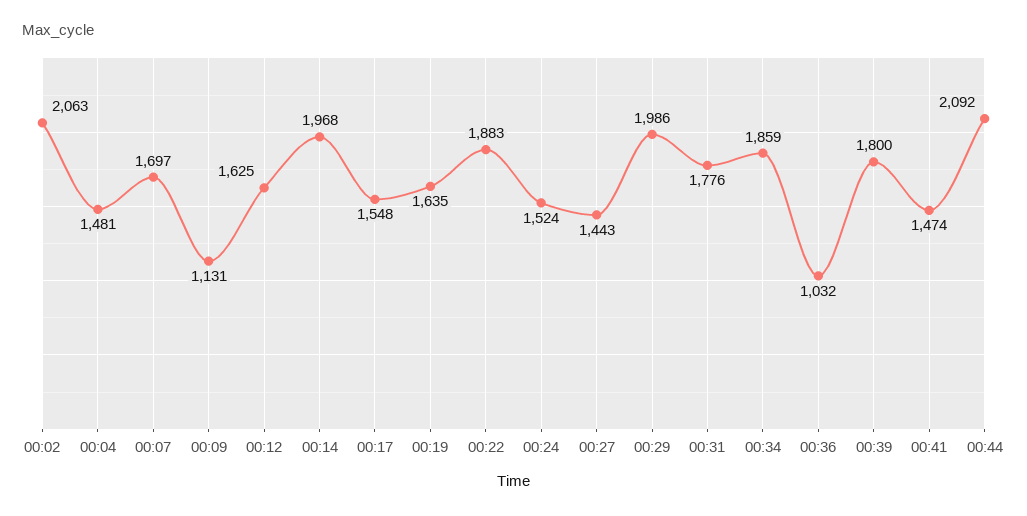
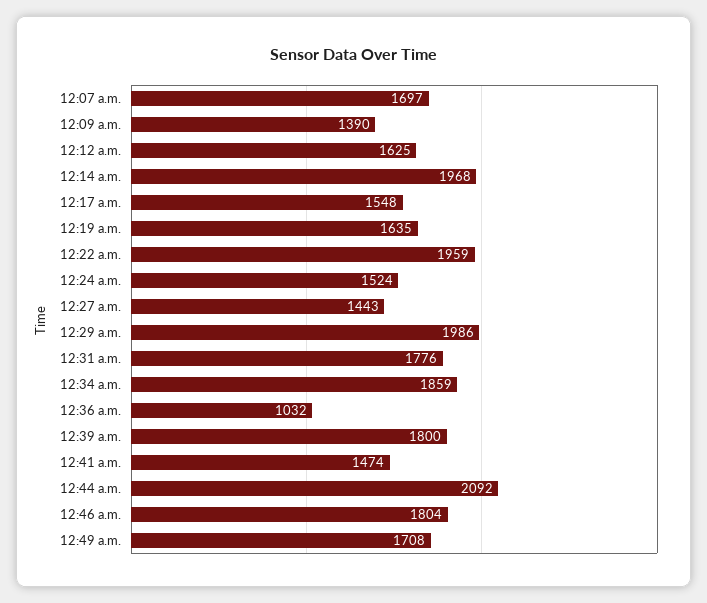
00:02: 2063 -> none
00:04: 1481 -> none
00:09: 1131 -> 1390
00:22: 1883 -> 1959
12:46 a.m.: none -> 1804
12:49 a.m.: none -> 1708

